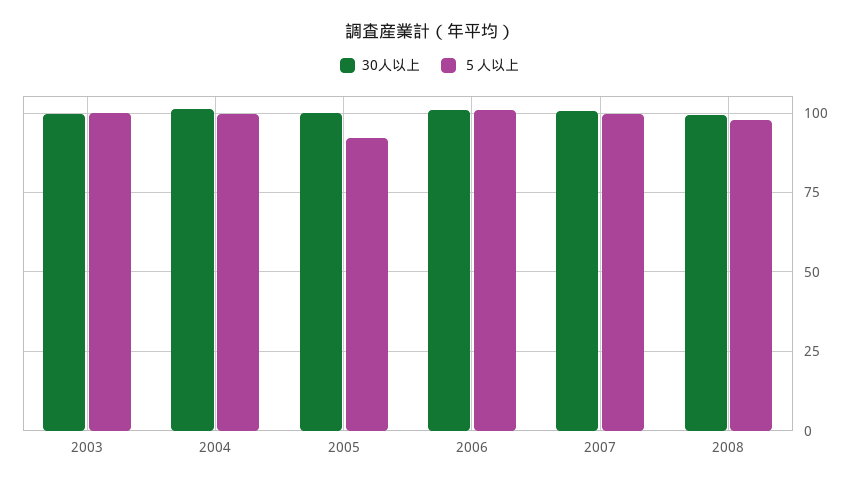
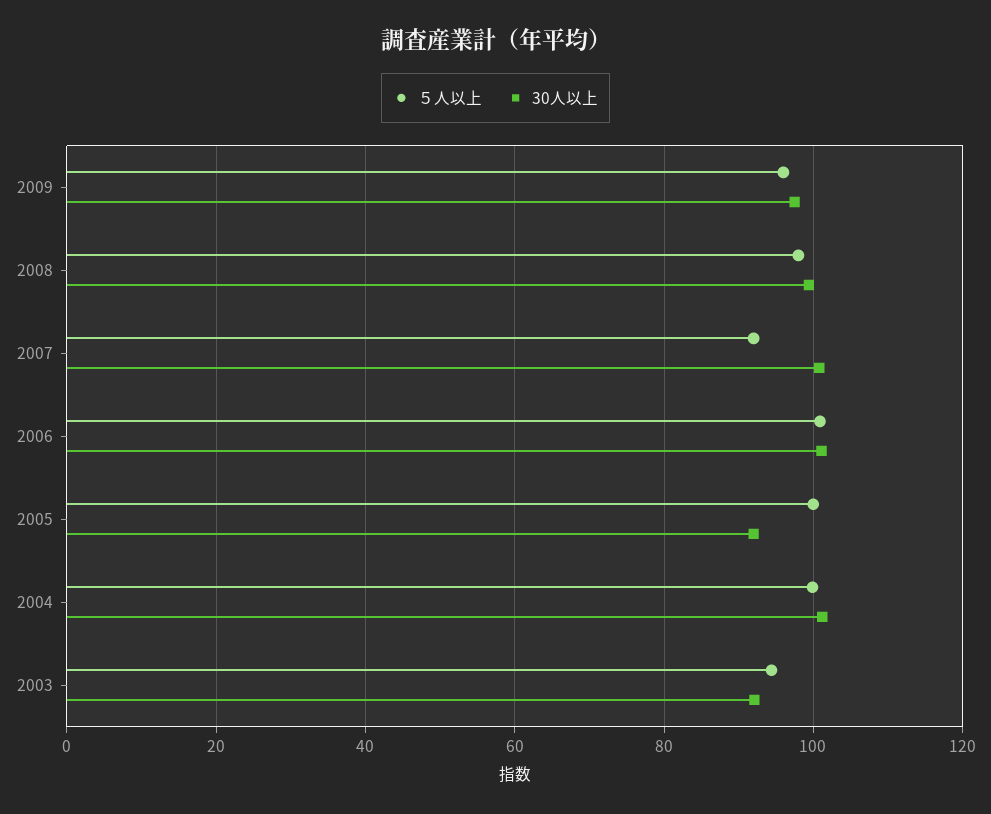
30人以上, 2003: 100 -> 92
５人以上, 2003: 100 -> 94
30人以上, 2005: 100 -> 92
５人以上, 2005: 92.5 -> 100
５人以上, 2007: 100 -> 92
５人以上, 2009: none -> 96
30人以上, 2009: none -> 98

